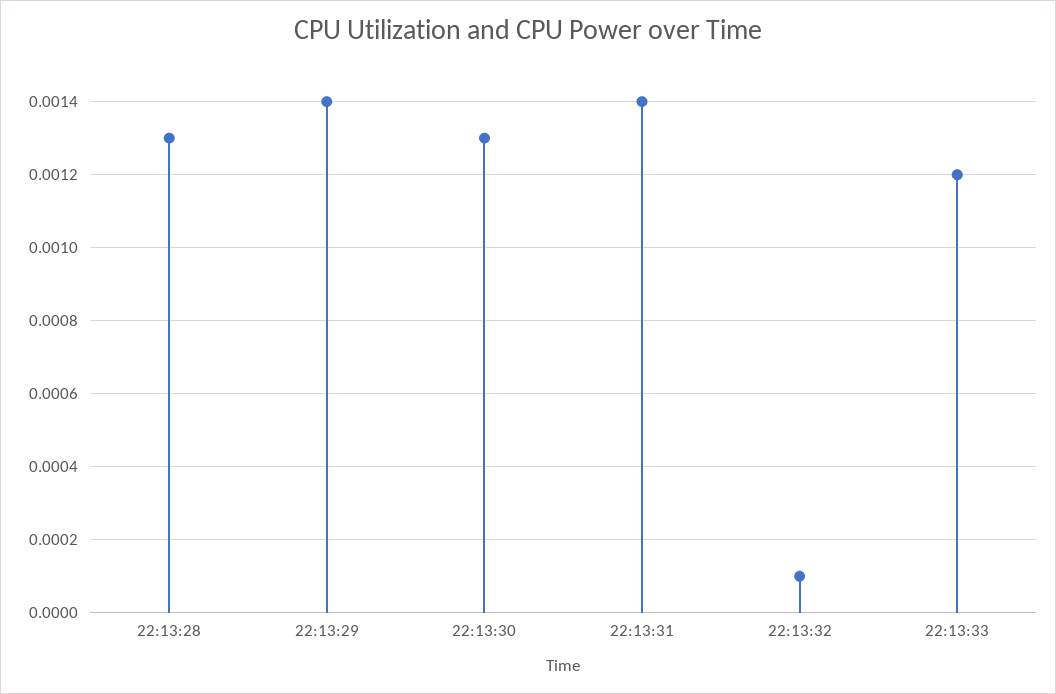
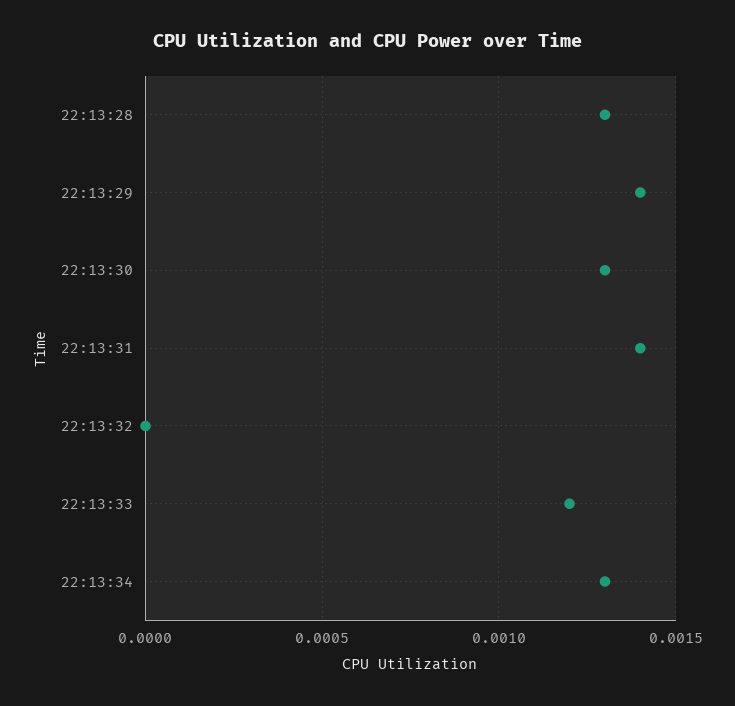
22:13:32: 0.0001 -> 0
22:13:34: none -> 0.0013

